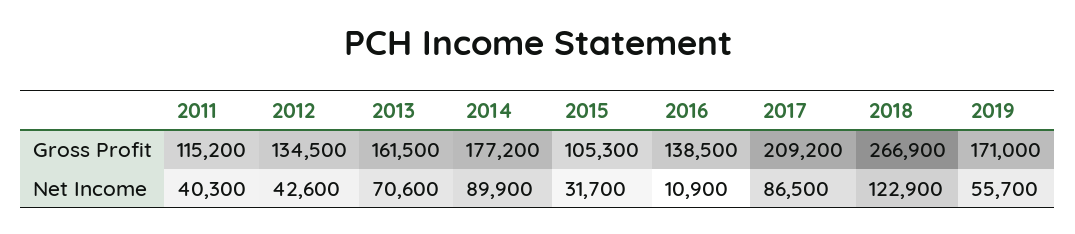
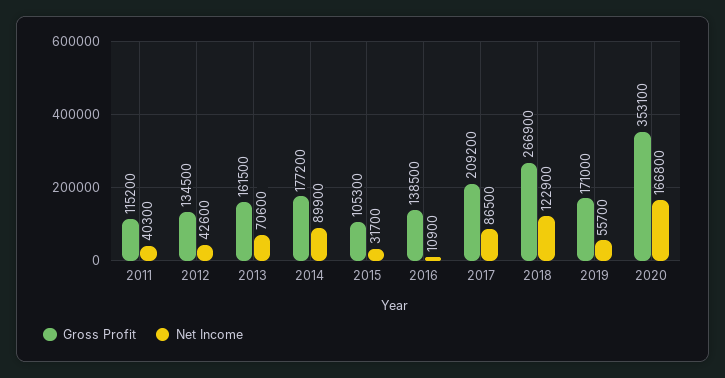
Gross Profit, 2020: none -> 353100
Net Income, 2020: none -> 166800

